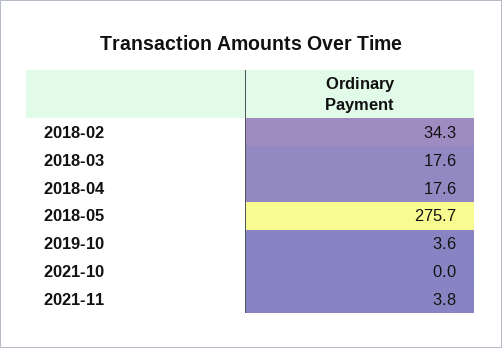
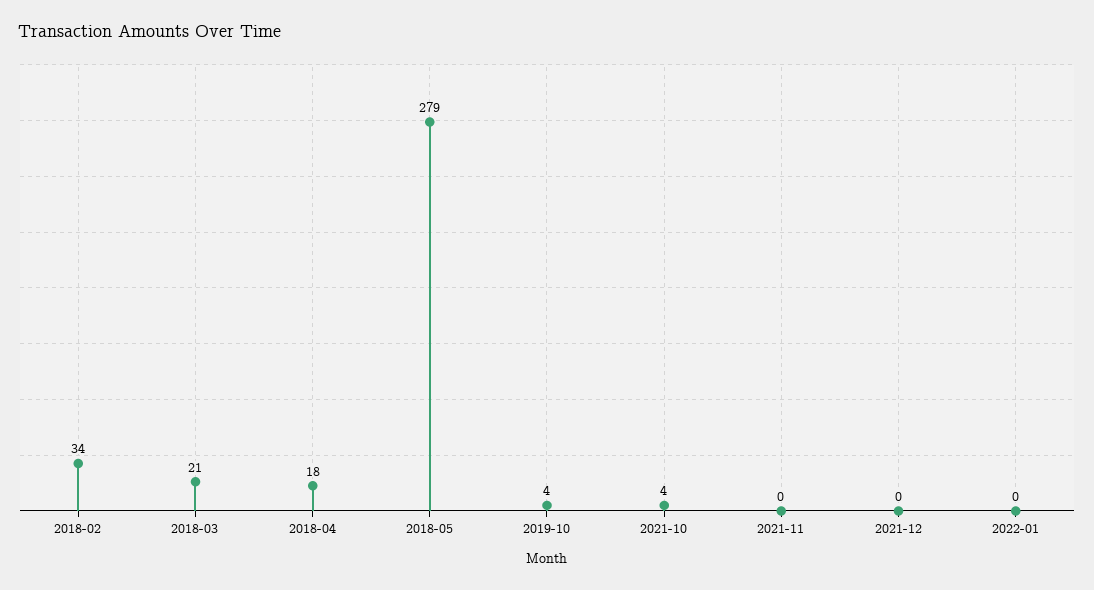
2018-03: 17.6 -> 21
2018-05: 275.7 -> 279
2021-10: 0 -> 4
2021-11: 3.8 -> 0
2021-12: none -> 0
2022-01: none -> 0

